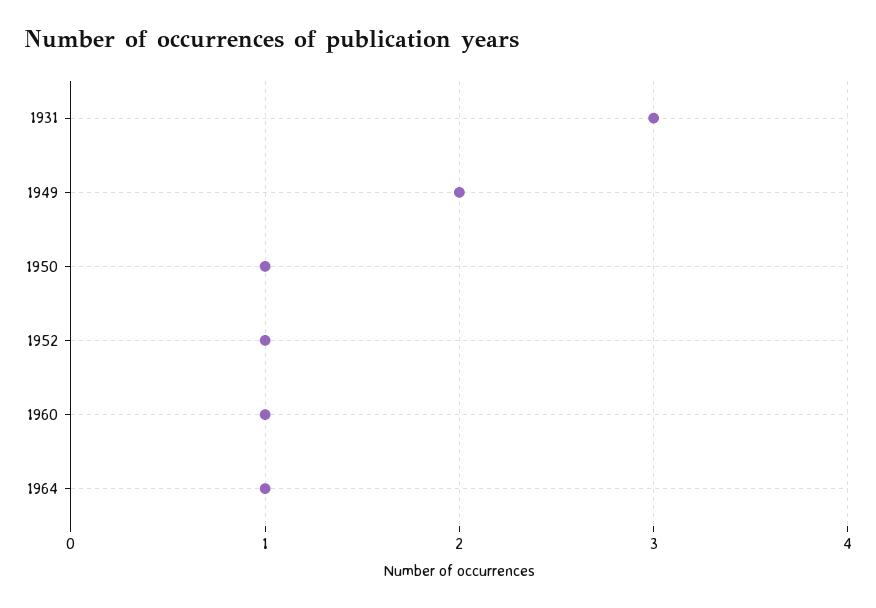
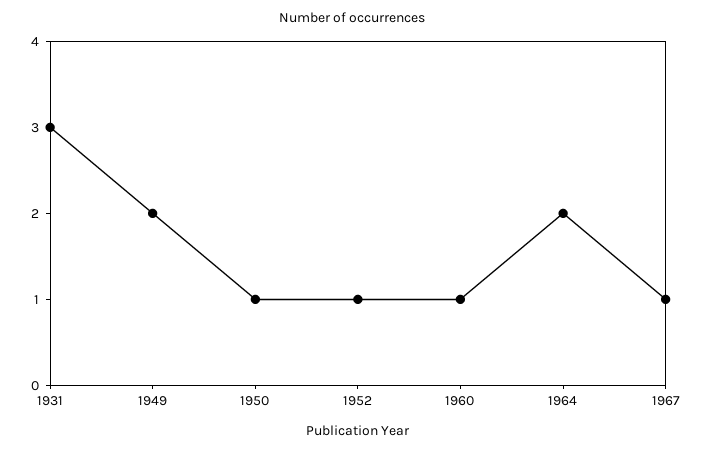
1964: 1 -> 2
1967: none -> 1

